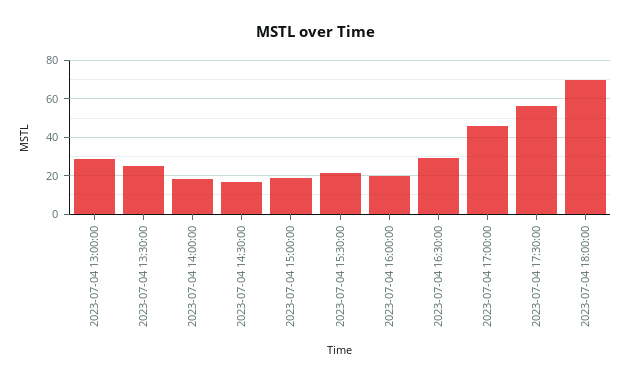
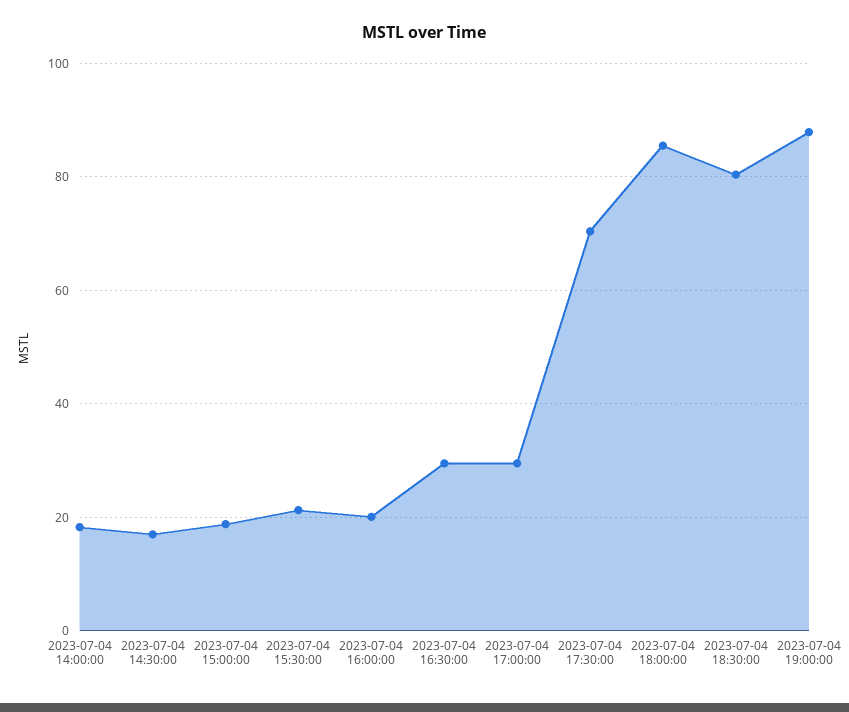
2023-07-04 13:00:00: 30 -> none
2023-07-04 13:30:00: 25 -> none
2023-07-04 17:00:00: 45 -> 30
2023-07-04 17:30:00: 55 -> 70
2023-07-04 18:00:00: 70 -> 86
2023-07-04 18:30:00: none -> 80
2023-07-04 19:00:00: none -> 88

